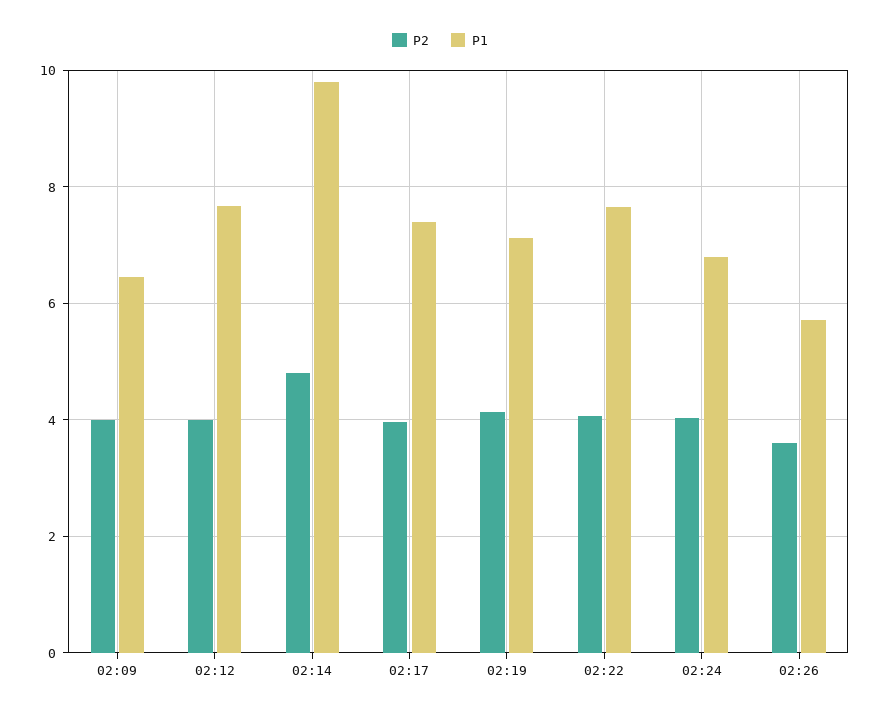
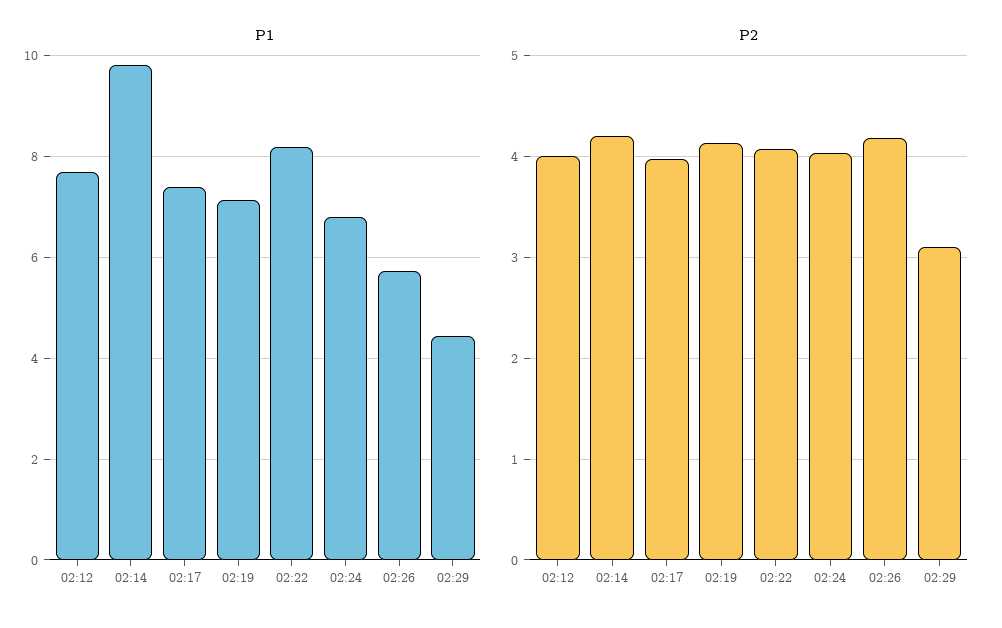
P2, 02:09: 4 -> none
P1, 02:09: 6.4 -> none
P2, 02:14: 4.8 -> 4.2
P1, 02:22: 7.6 -> 8.2
P2, 02:26: 3.6 -> 4.2
P1, 02:29: none -> 4.4
P2, 02:29: none -> 3.1

